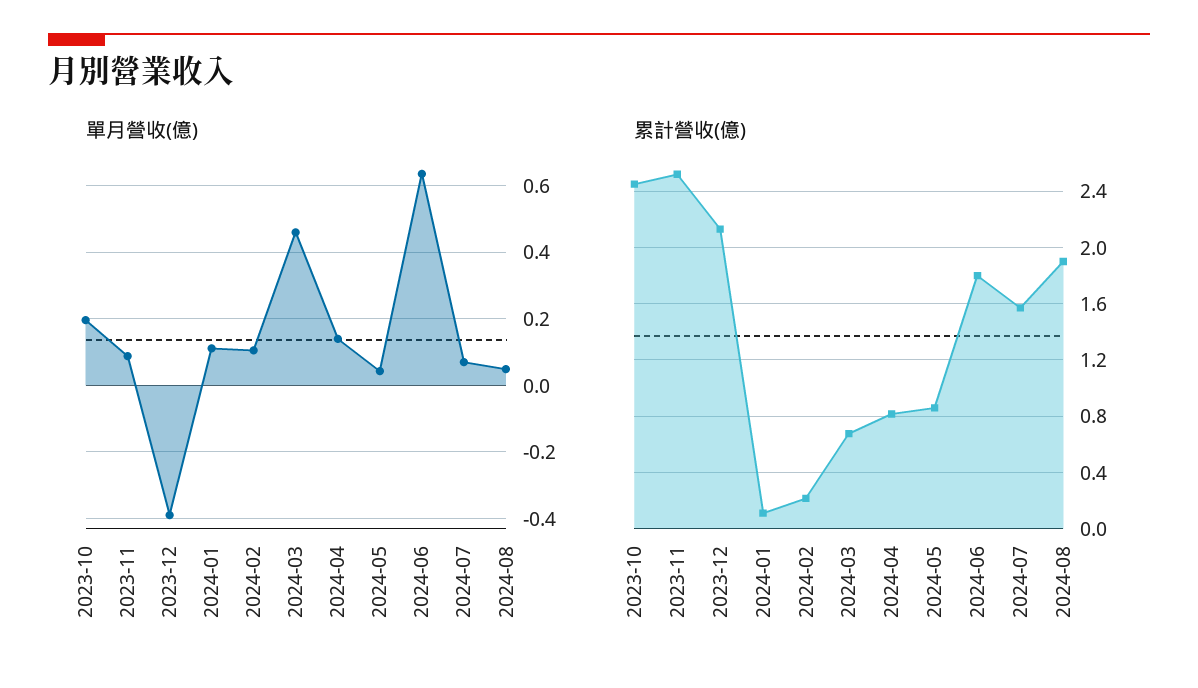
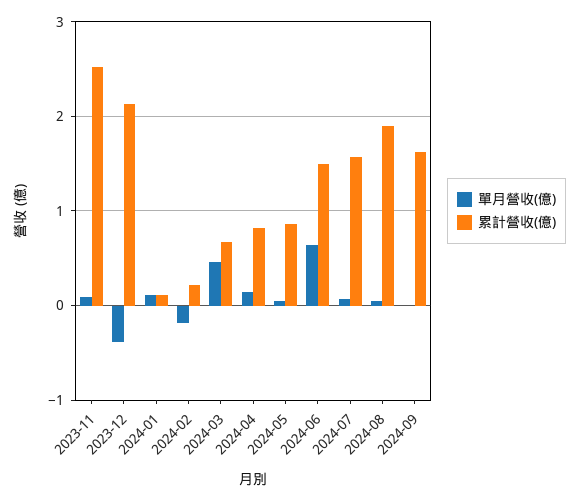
單月營收(億), 2023-10: 0.2 -> none
單月營收(億), 2024-02: 0.1 -> -0.2
累計營收(億), 2023-10: 2.45 -> none
累計營收(億), 2024-06: 1.8 -> 1.5
單月營收(億), 2024-09: none -> 0
累計營收(億), 2024-09: none -> 1.6

